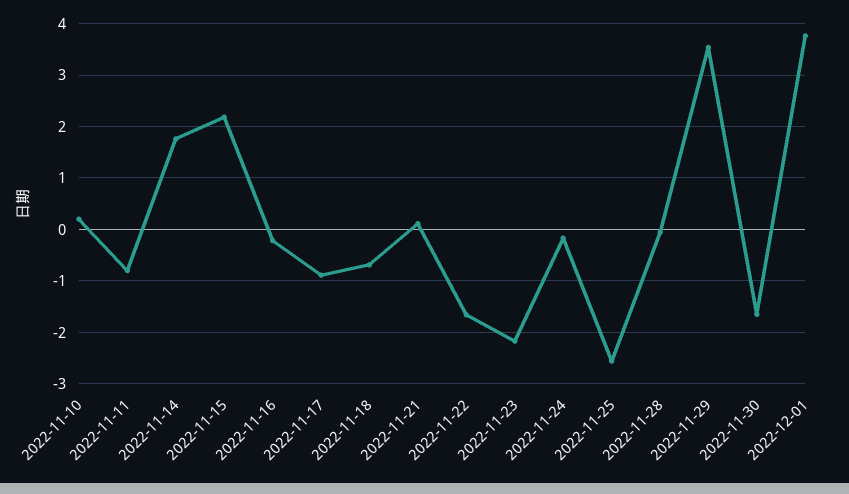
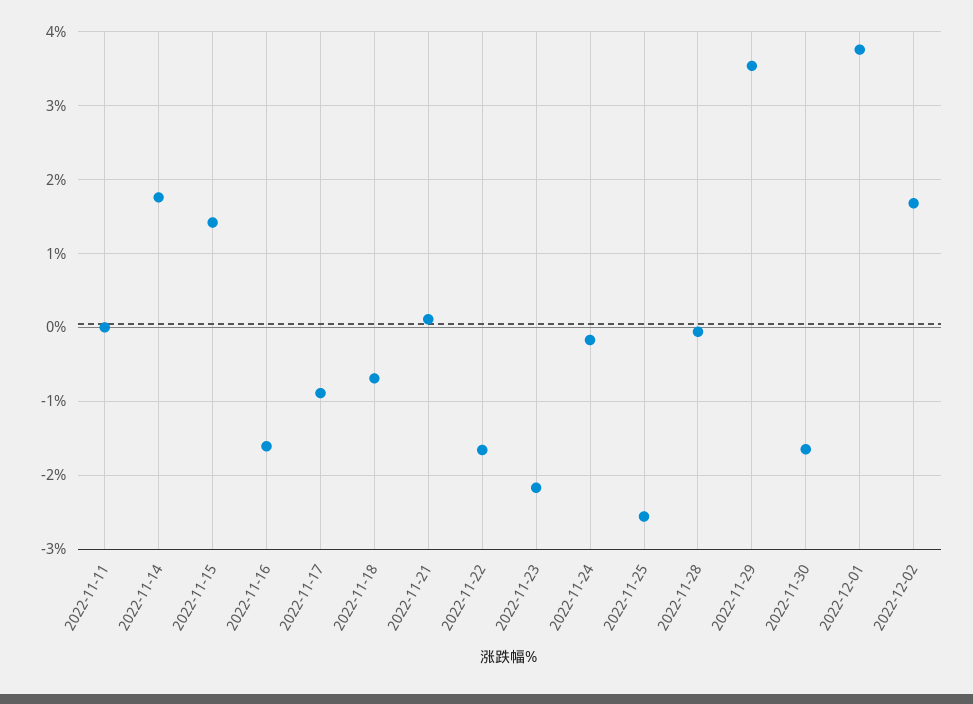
2022-11-10: 0.2 -> none
2022-11-11: -0.8 -> 0
2022-11-15: 2.2 -> 1.4
2022-11-16: -0.2 -> -1.6
2022-12-02: none -> 1.7

